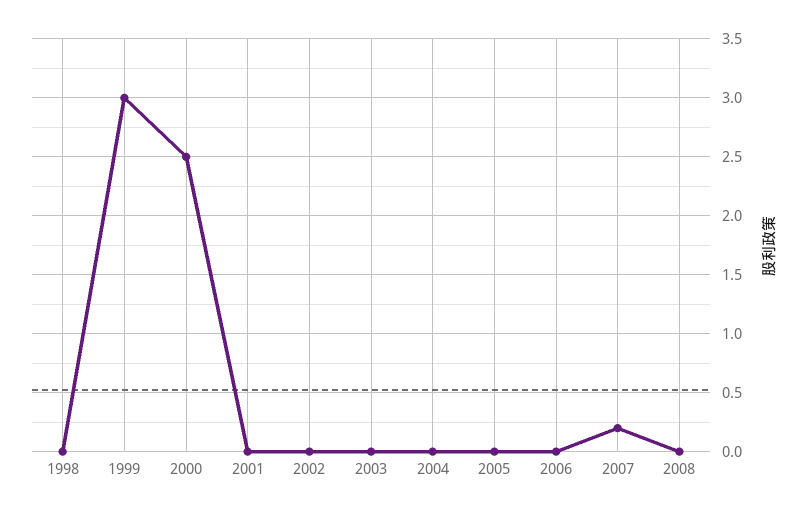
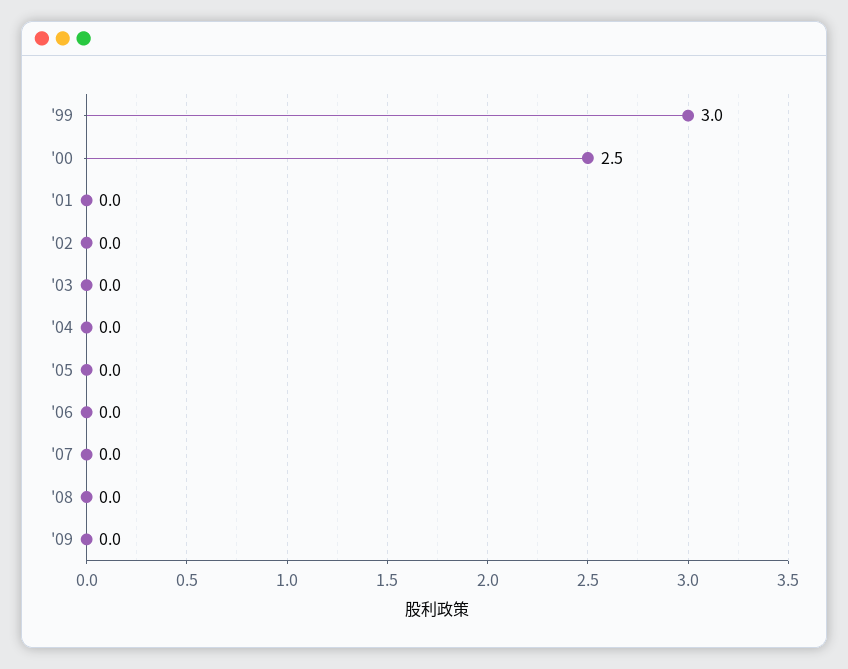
1998: 0 -> none
2007: 0.2 -> 0
'09: none -> 0

